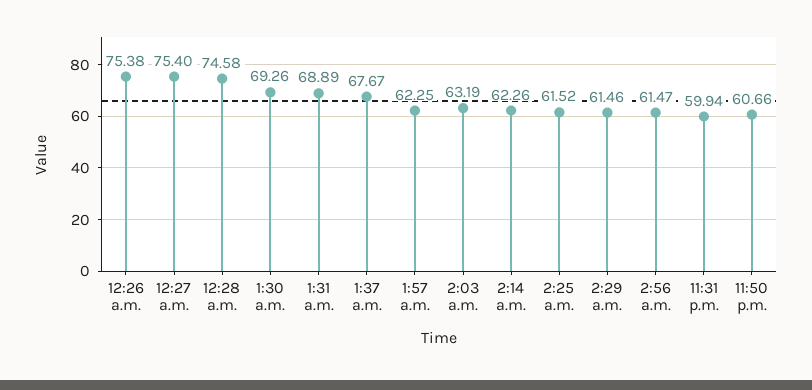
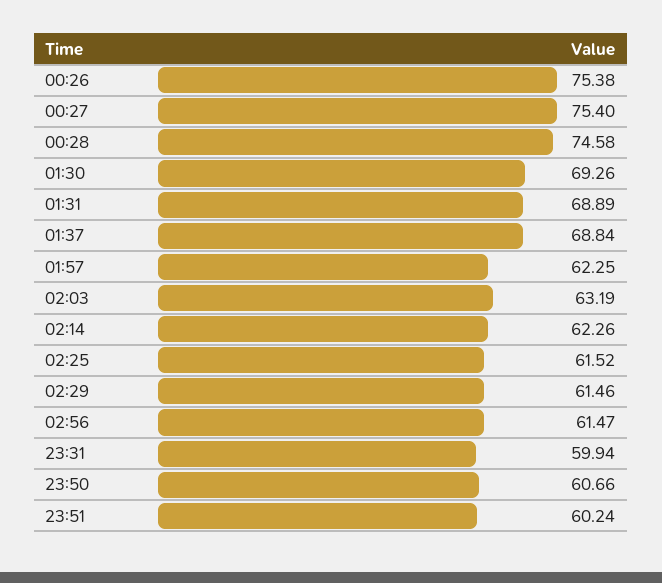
1:37 a.m.: 67.67 -> 68.84
23:51: none -> 60.24

